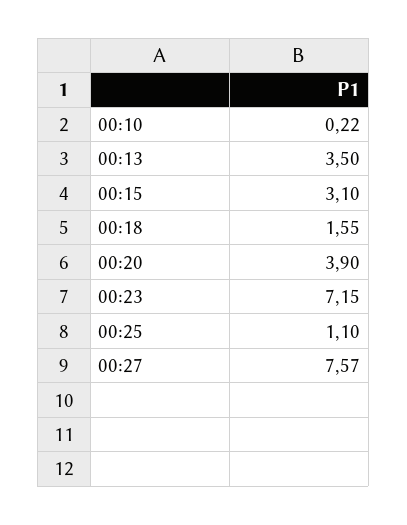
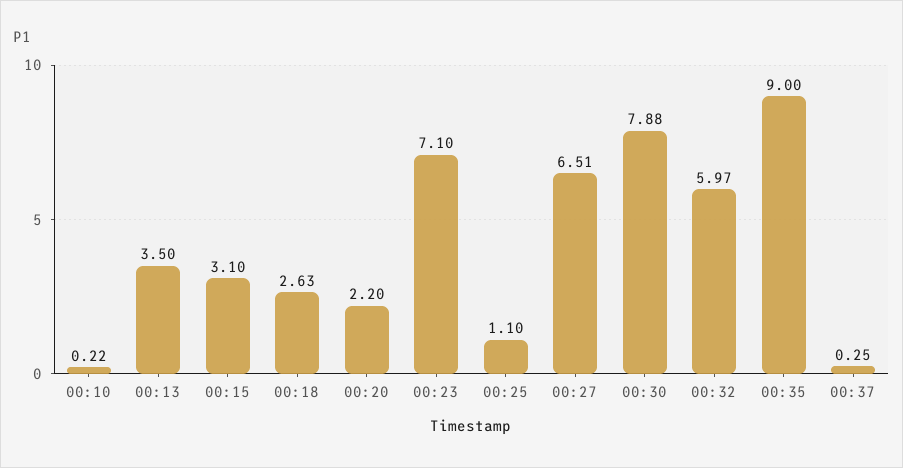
00:18: 1.55 -> 2.63
00:20: 3.9 -> 2.2
00:23: 7.15 -> 7.1
00:27: 7.57 -> 6.51
00:30: none -> 7.88
00:32: none -> 5.97
00:35: none -> 9
00:37: none -> 0.25

